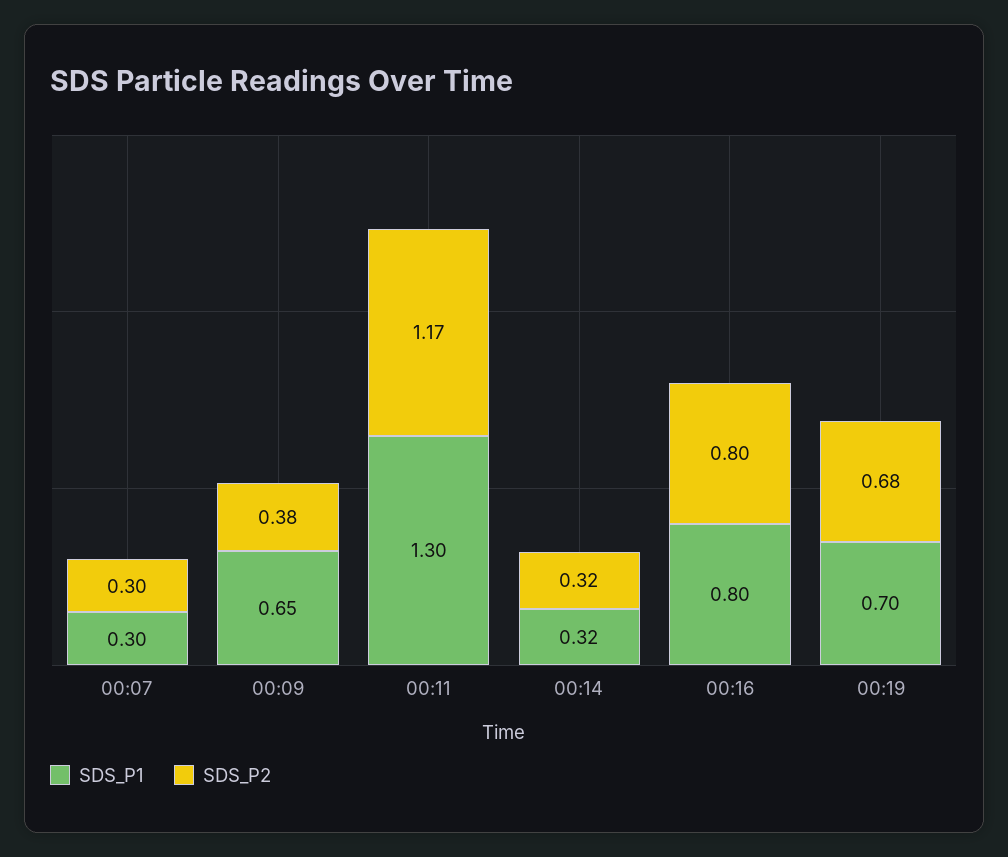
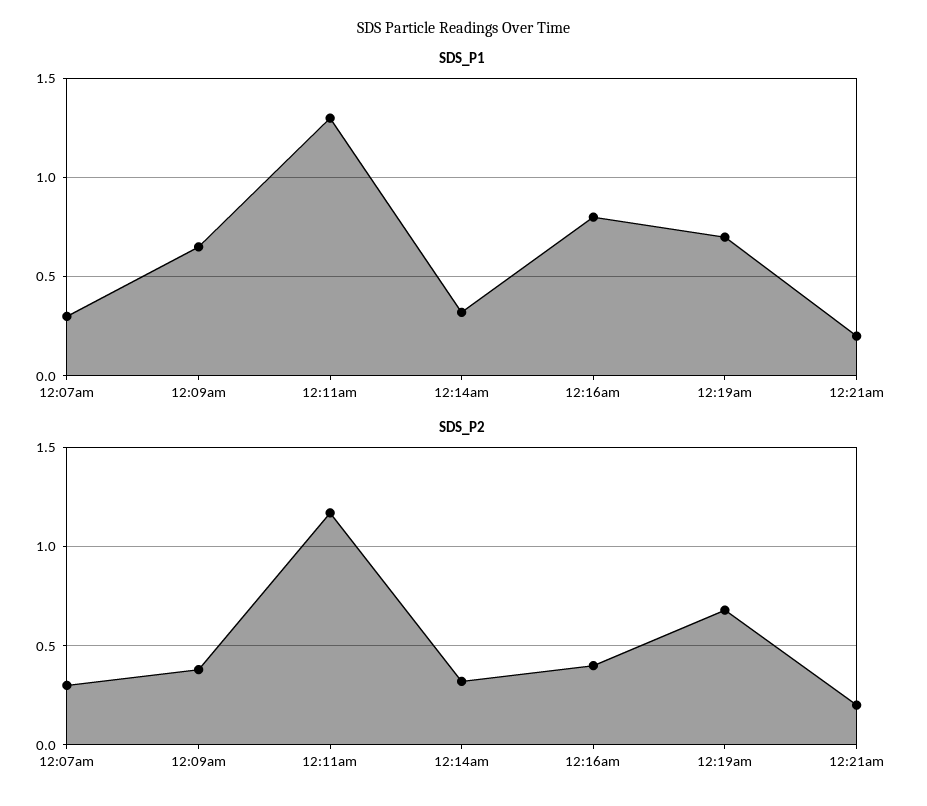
SDS_P2, 00:16: 0.8 -> 0.4
SDS_P1, 12:21am: none -> 0.2
SDS_P2, 12:21am: none -> 0.2

